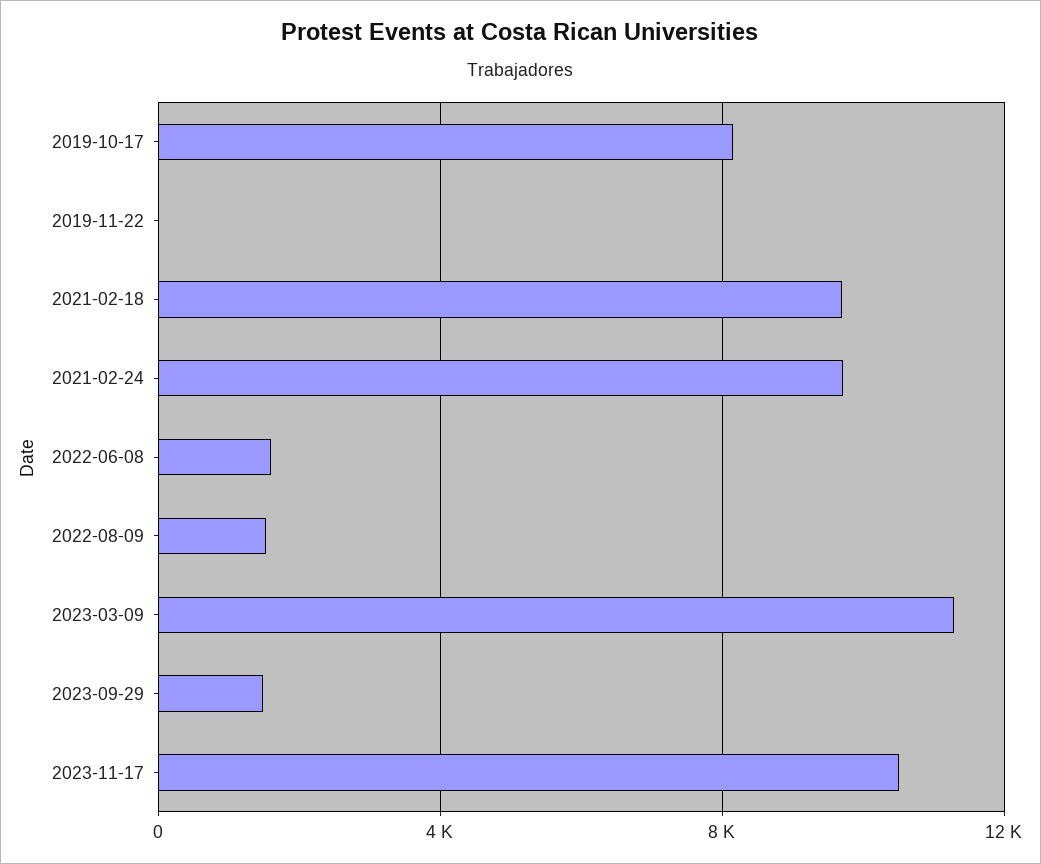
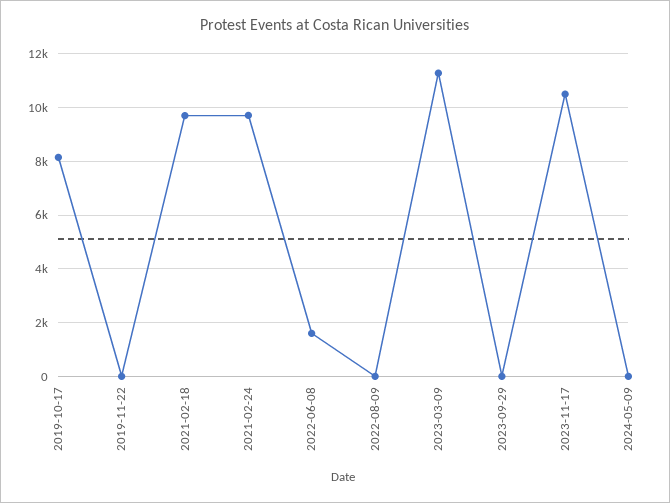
2022-08-09: 1500 -> 0
2023-09-29: 1500 -> 0
2024-05-09: none -> 0

